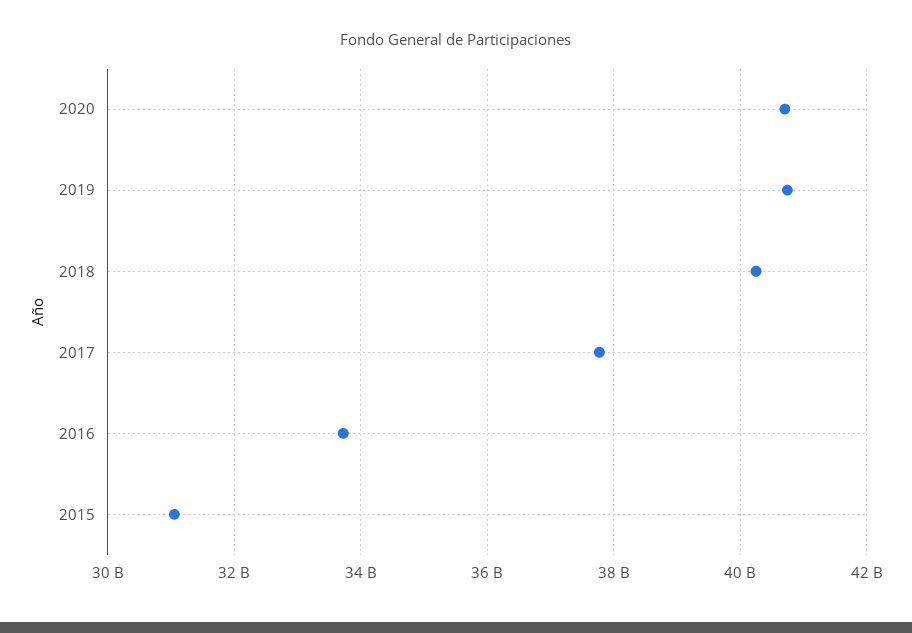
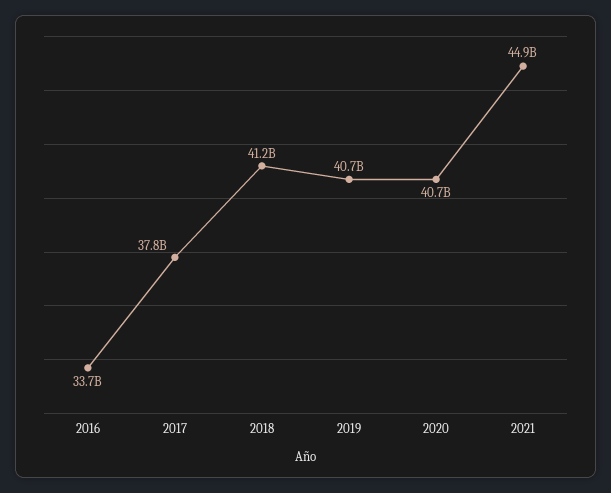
2018: 40200000000 -> 41200000000
2015: 31000000000 -> none
2021: none -> 44900000000

